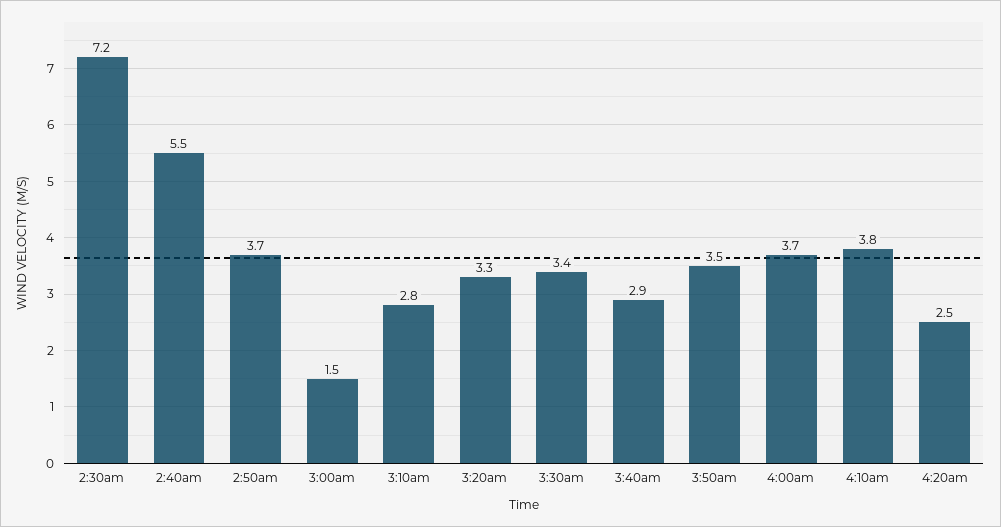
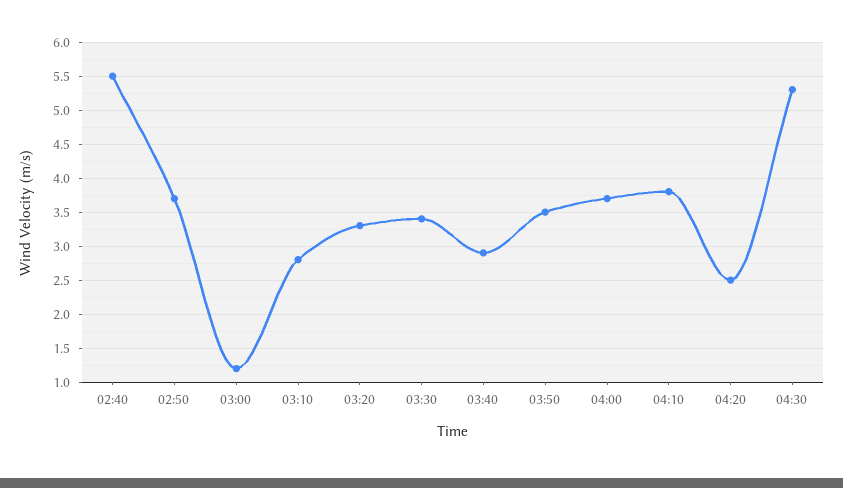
2:30am: 7.2 -> none
3:00am: 1.5 -> 1.2
04:30: none -> 5.3

